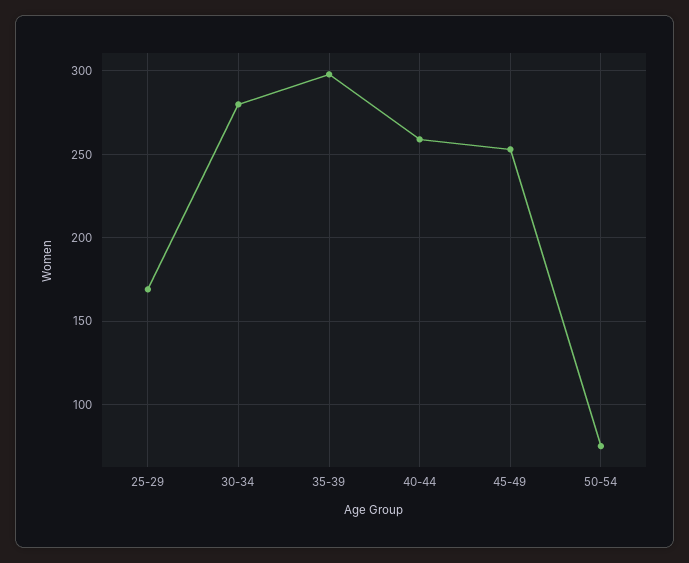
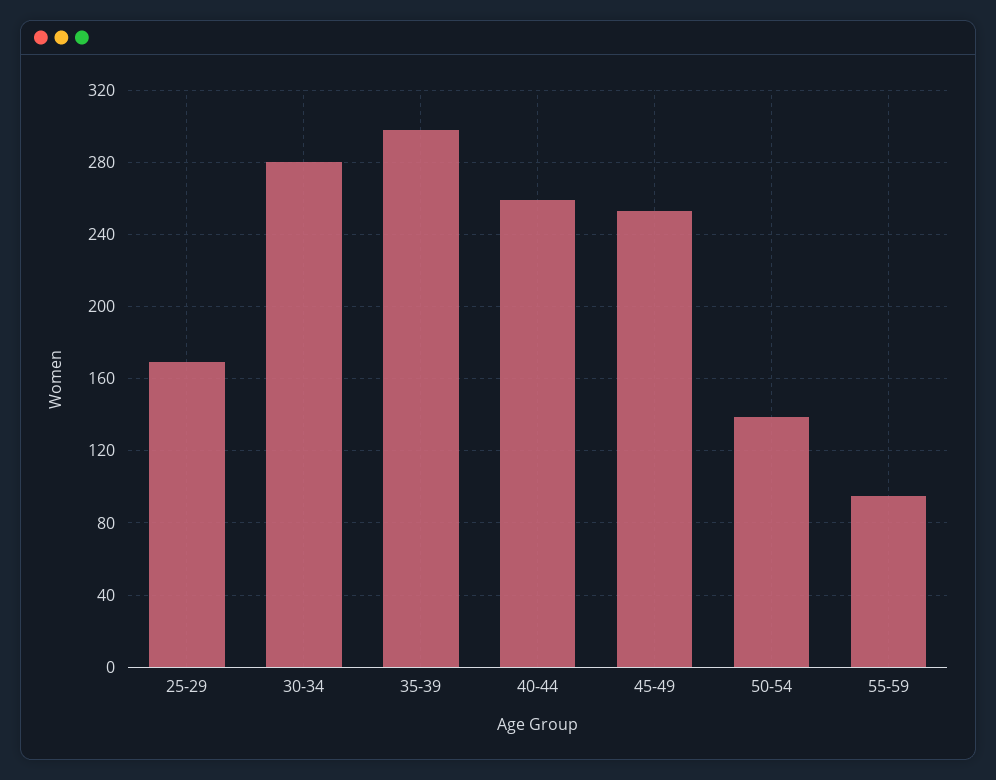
50-54: 75 -> 140
55-59: none -> 95

